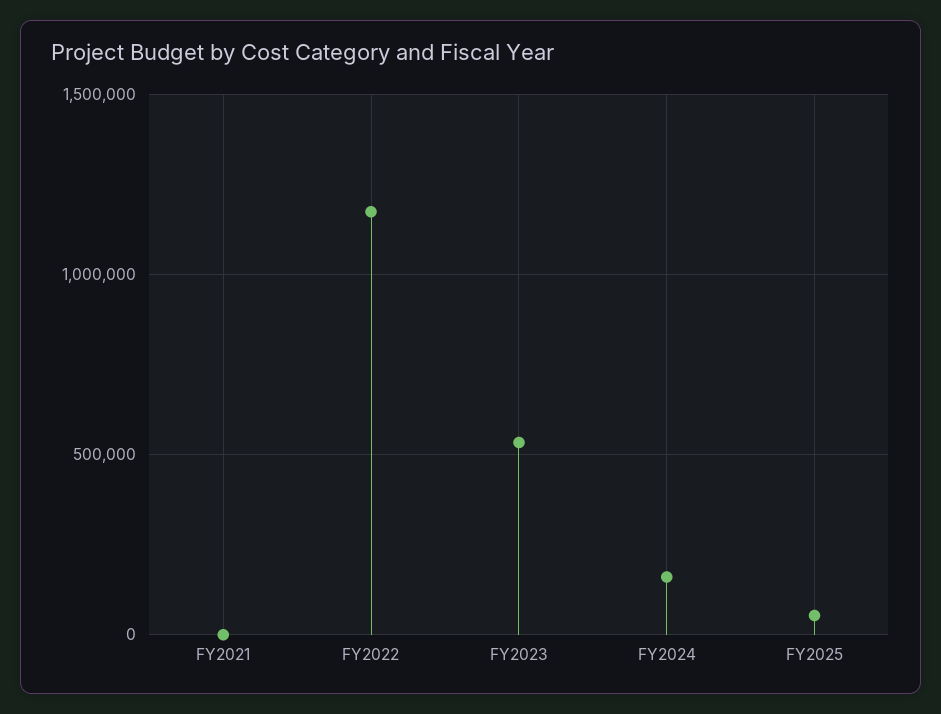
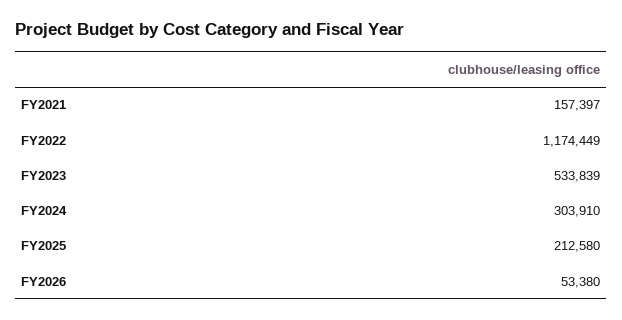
FY2021: 0 -> 157397
FY2024: 150000 -> 303910
FY2025: 50000 -> 212580
FY2026: none -> 53380

